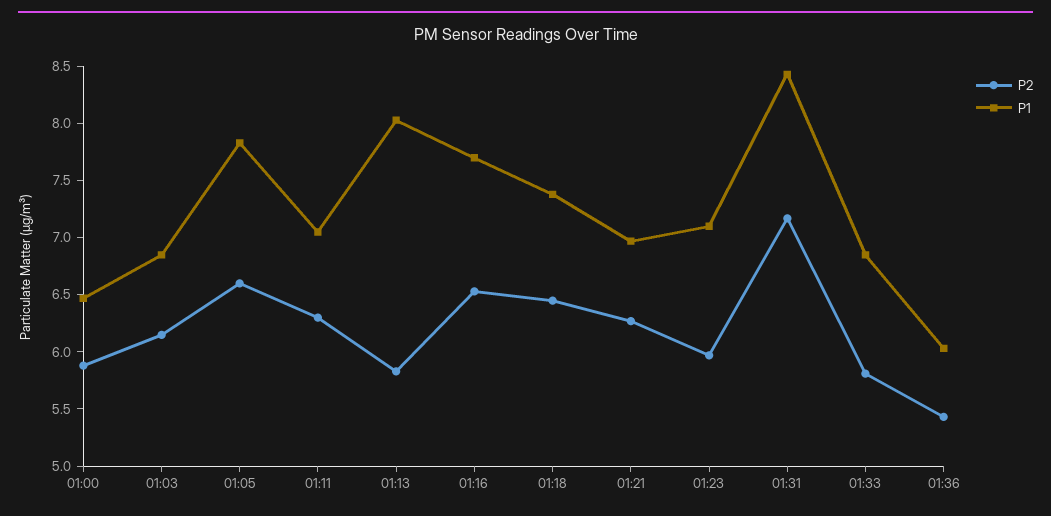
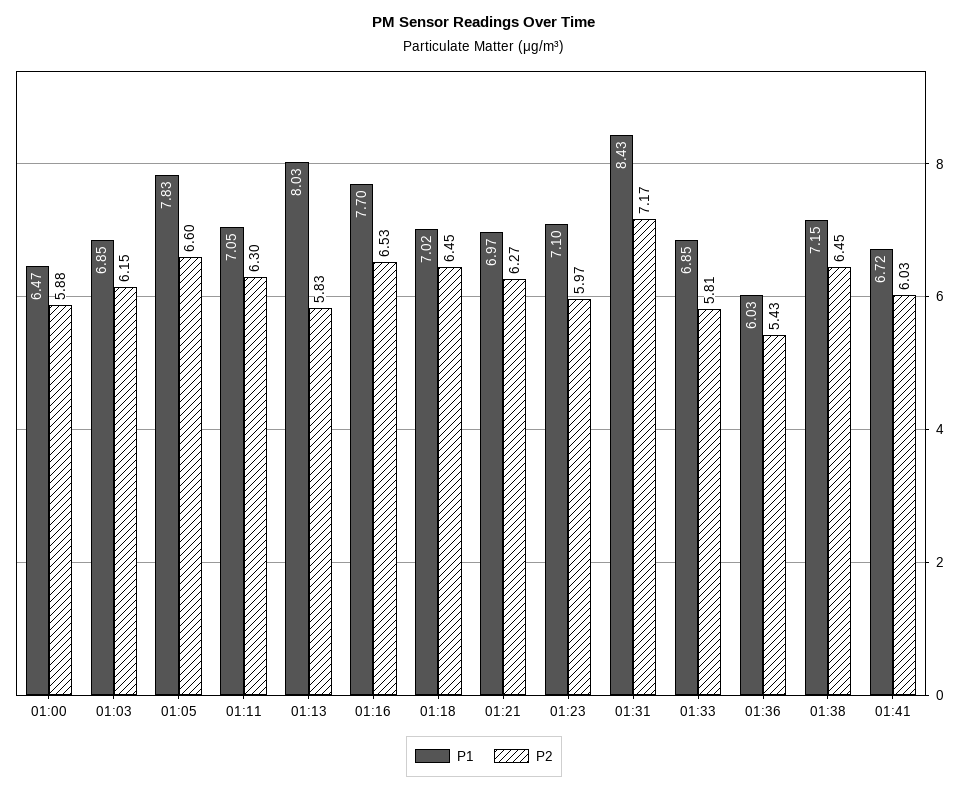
P1, 01:18: 7.4 -> 7.02
P1, 01:38: none -> 7.15
P2, 01:38: none -> 6.45
P1, 01:41: none -> 6.72
P2, 01:41: none -> 6.03

